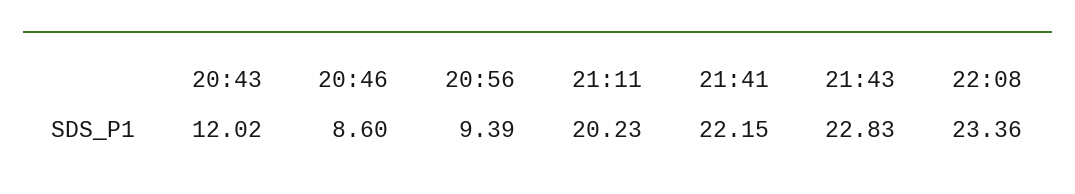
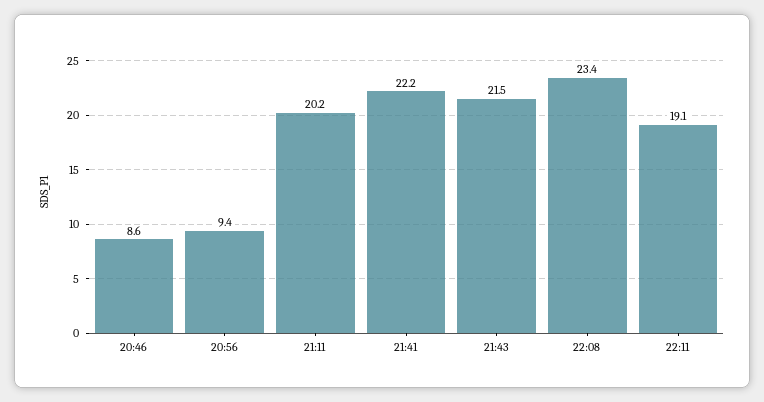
20:43: 12.02 -> none
21:43: 22.83 -> 21.5
22:11: none -> 19.1

